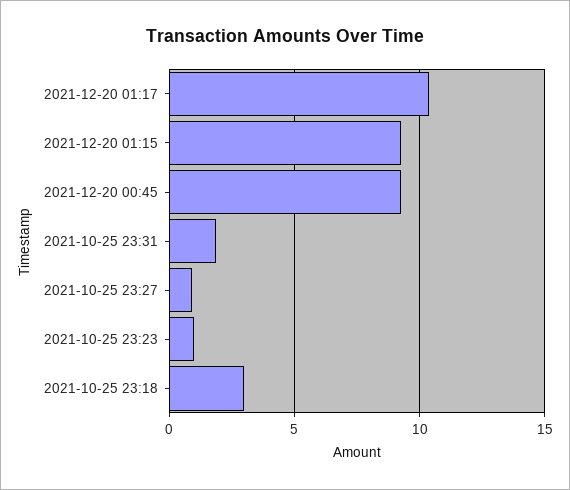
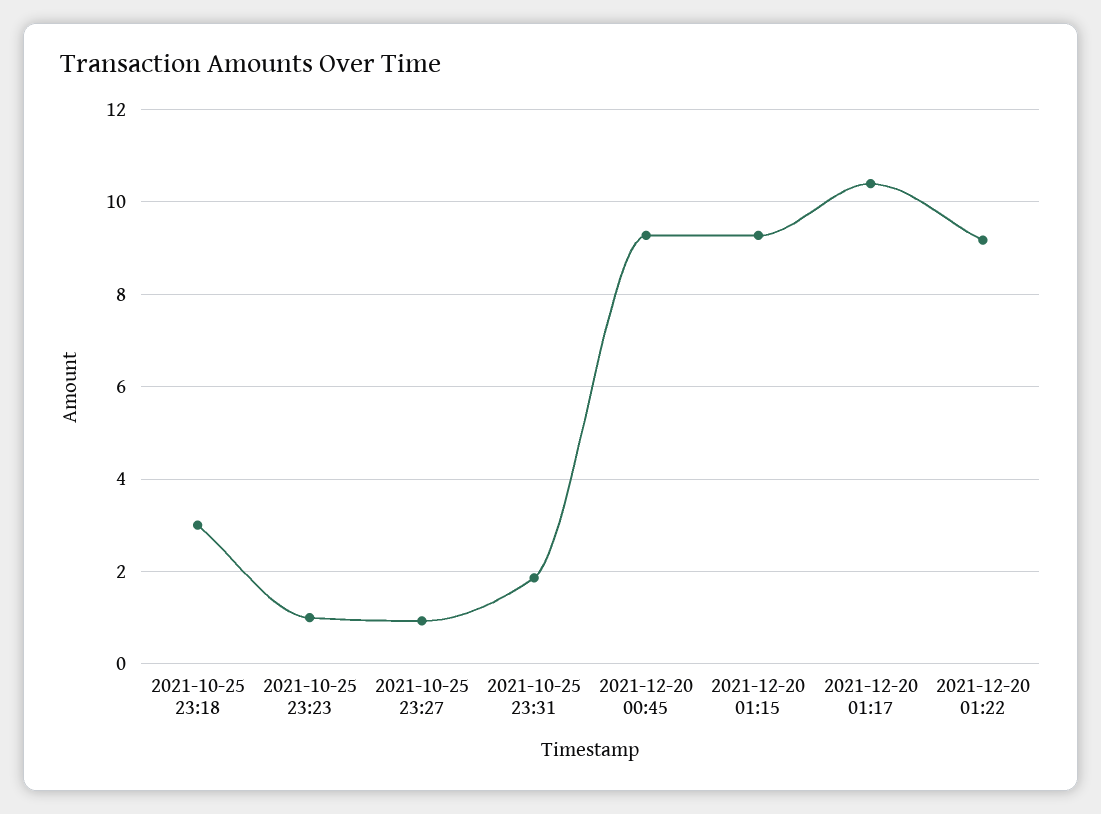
2021-12-20 01:22: none -> 9.2

